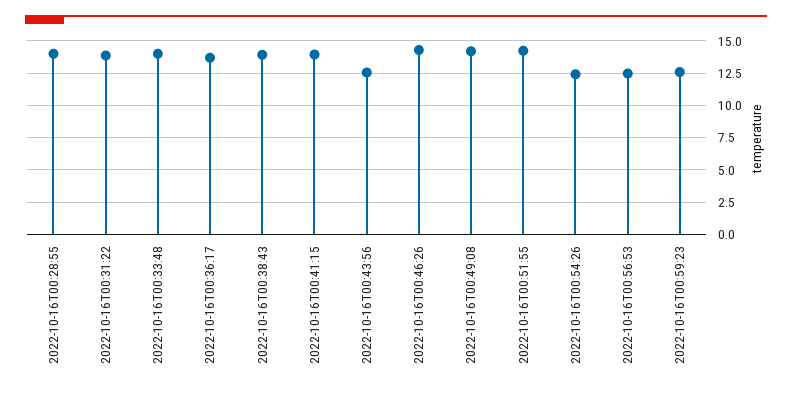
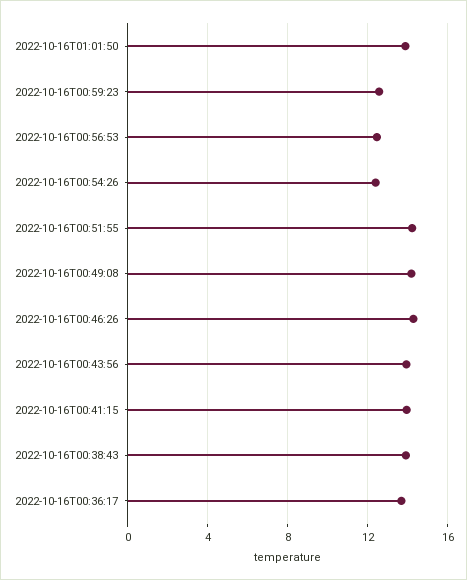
2022-10-16T00:28:55: 14 -> none
2022-10-16T00:31:22: 14 -> none
2022-10-16T00:33:48: 14 -> none
2022-10-16T00:43:56: 12.5 -> 14
2022-10-16T01:01:50: none -> 14

